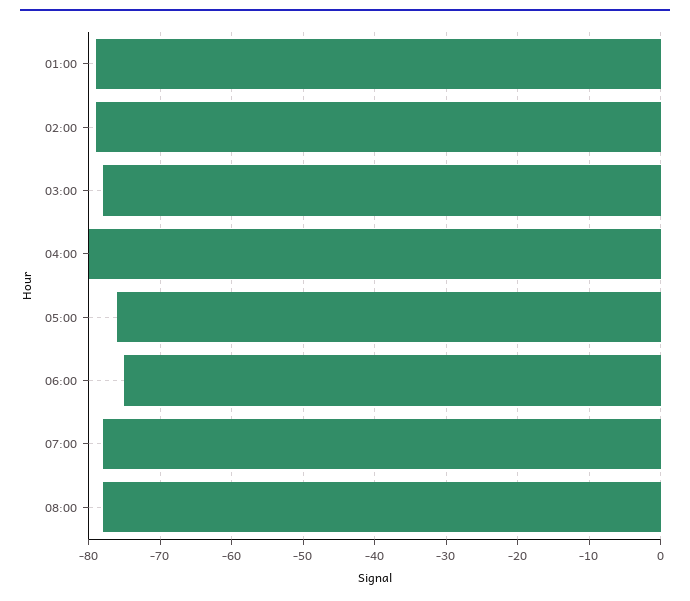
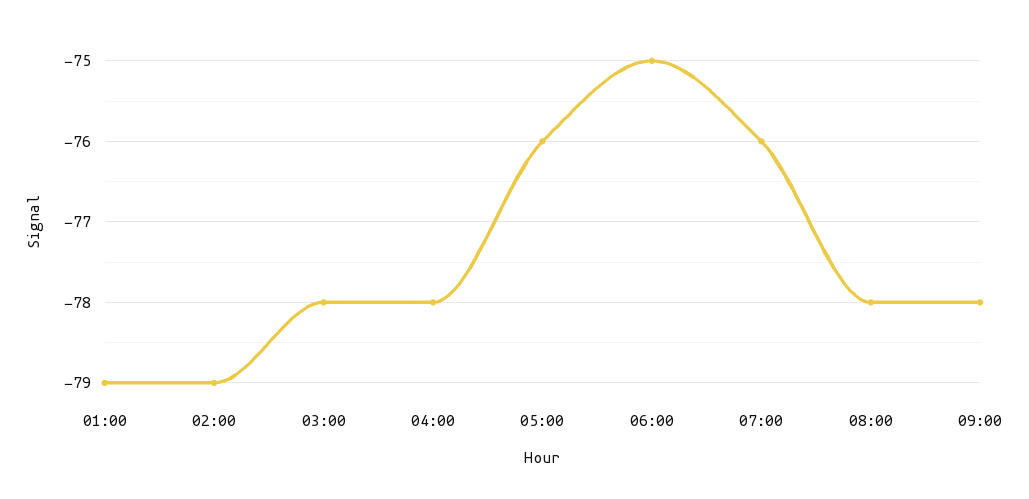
04:00: -80 -> -78
07:00: -78 -> -76
09:00: none -> -78

